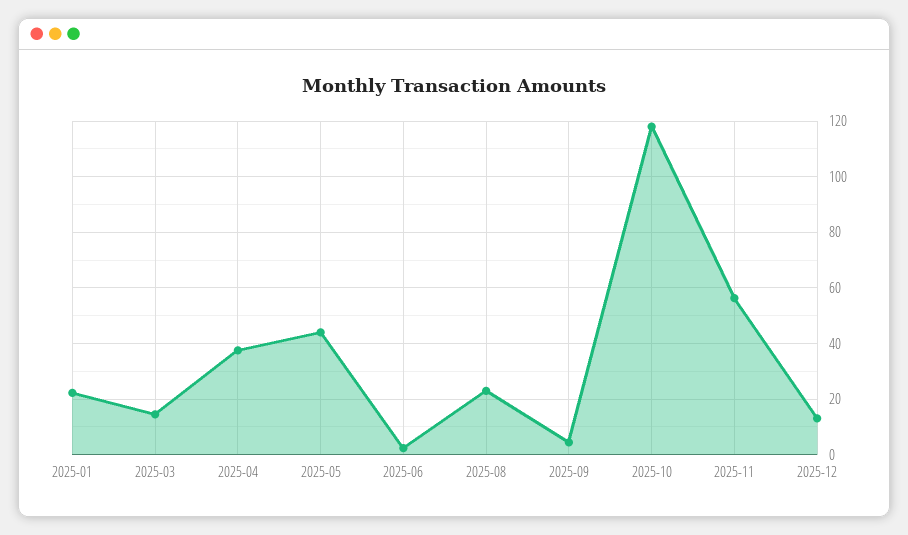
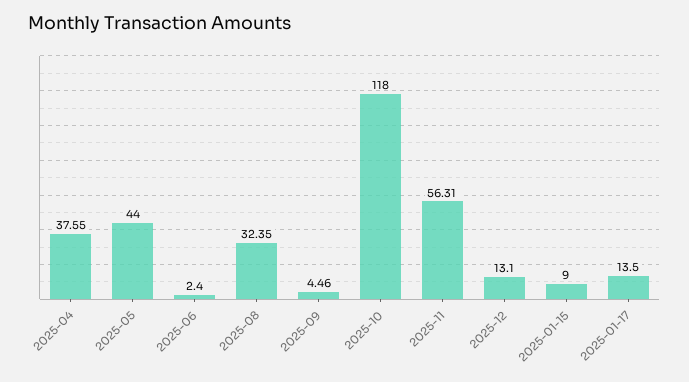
2025-01: 22.5 -> none
2025-03: 15 -> none
2025-08: 22.5 -> 32.35
2025-01-15: none -> 9
2025-01-17: none -> 13.5

